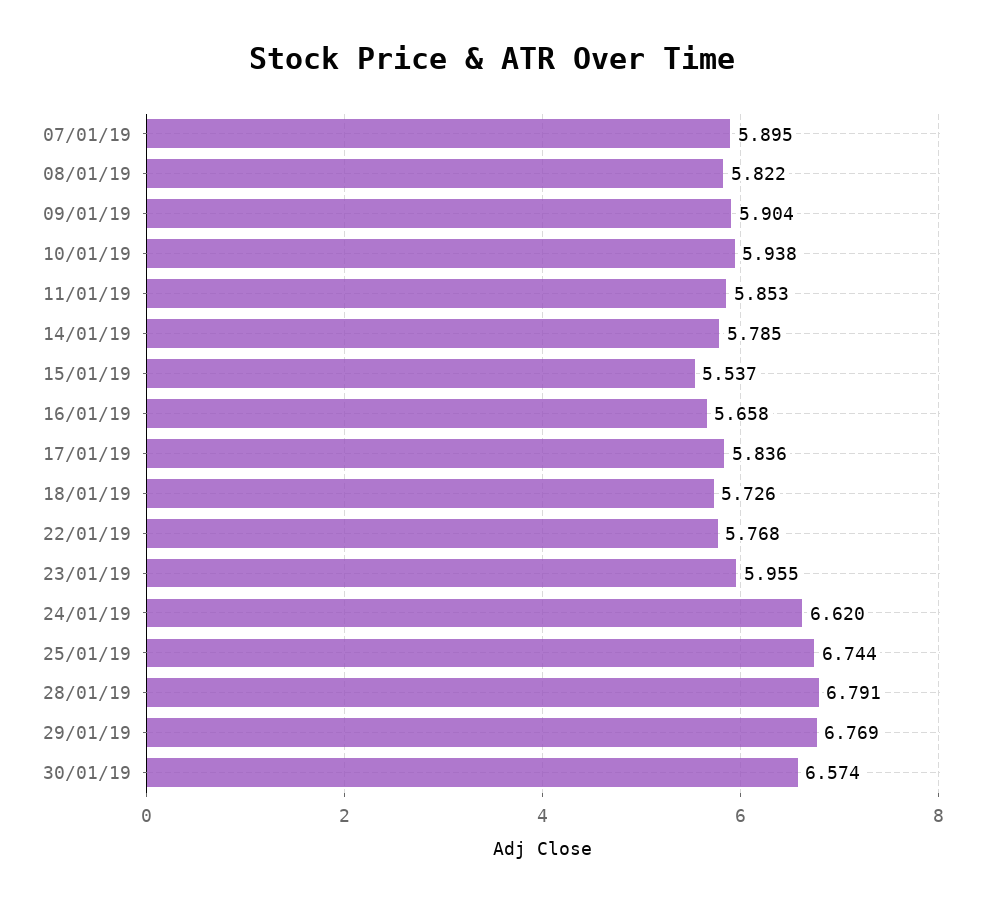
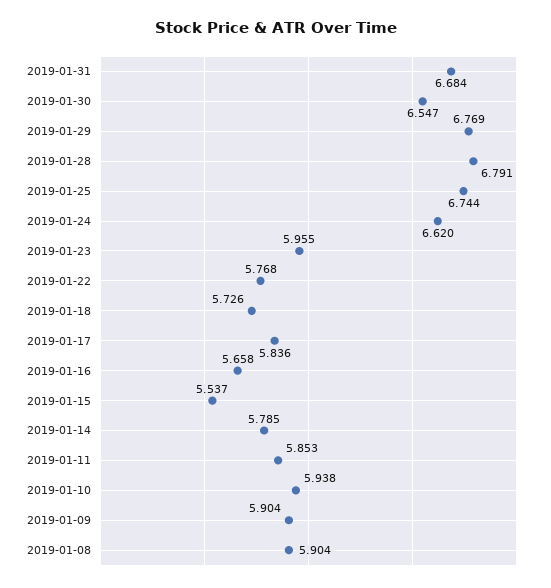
07/01/19: 5.895 -> none
08/01/19: 5.822 -> 5.904
30/01/19: 6.574 -> 6.547
2019-01-31: none -> 6.684

